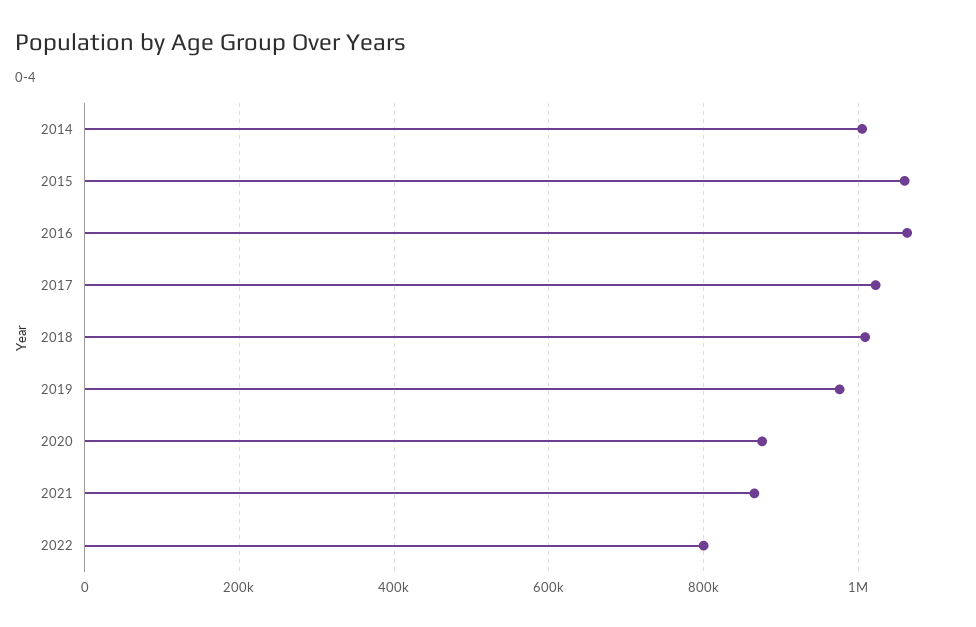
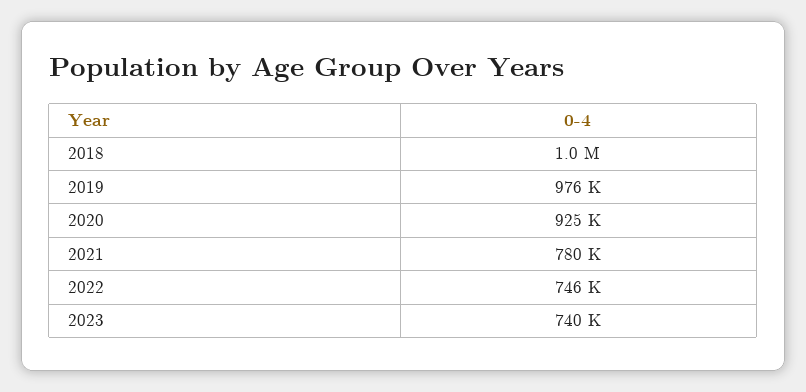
2014: 1000000 -> none
2015: 1060000 -> none
2016: 1060000 -> none
2017: 1020000 -> none
2020: 880000 -> 925000
2021: 860000 -> 780000
2022: 800000 -> 746000
2023: none -> 740000

